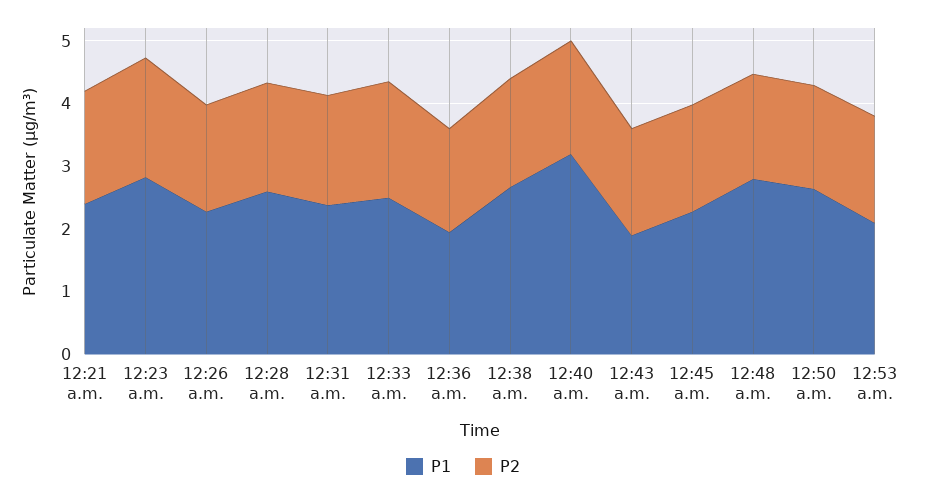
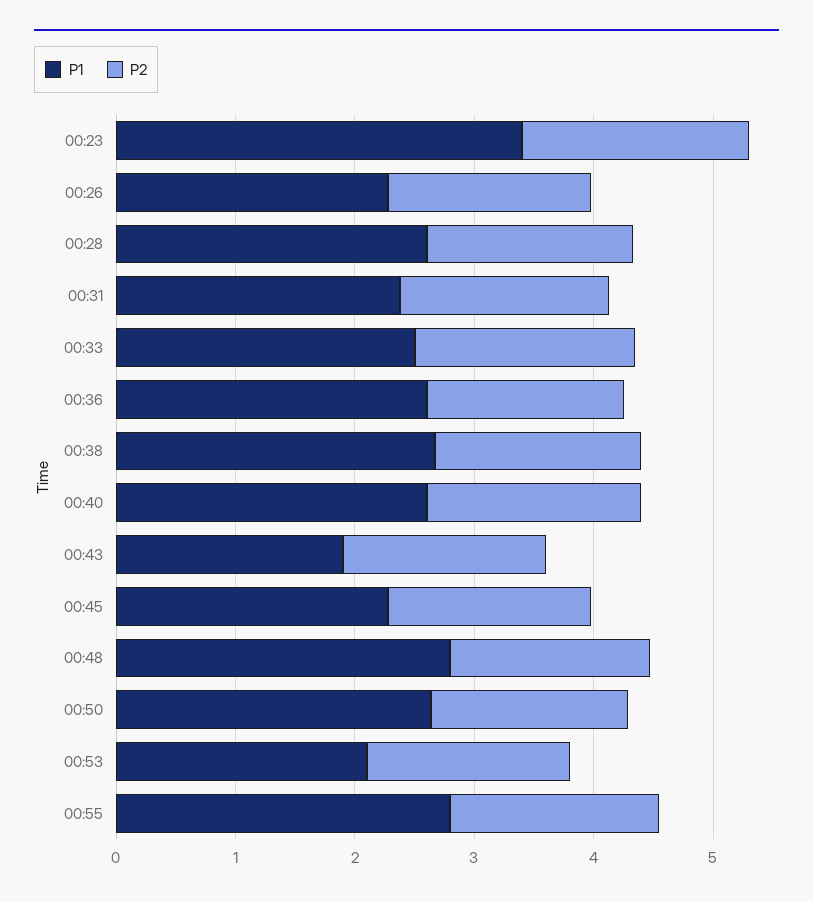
P1, 12:21 a.m.: 2.4 -> none
P2, 12:21 a.m.: 1.8 -> none
P1, 12:23 a.m.: 2.8 -> 3.4
P1, 12:36 a.m.: 2 -> 2.6
P1, 12:40 a.m.: 3.2 -> 2.6
P1, 00:55: none -> 2.8
P2, 00:55: none -> 1.8

